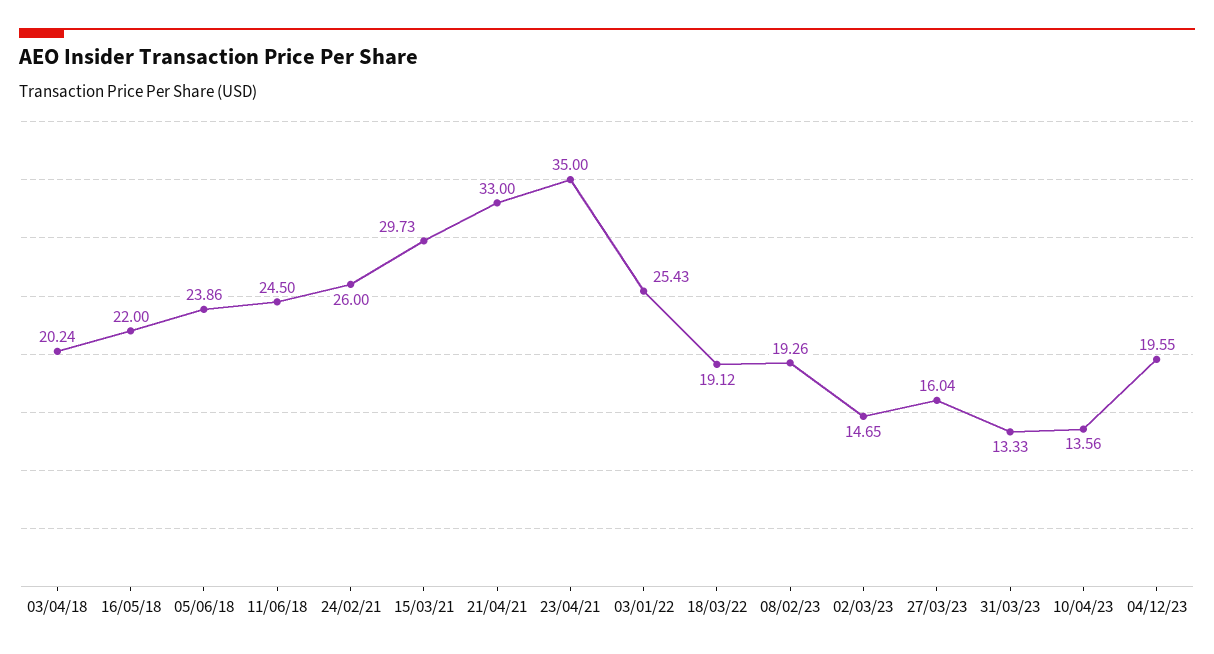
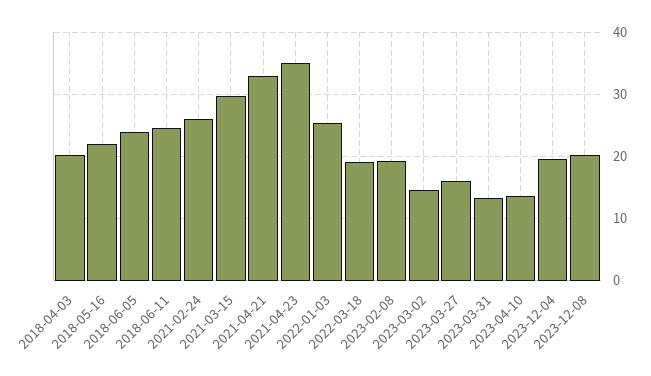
2023-12-08: none -> 20

